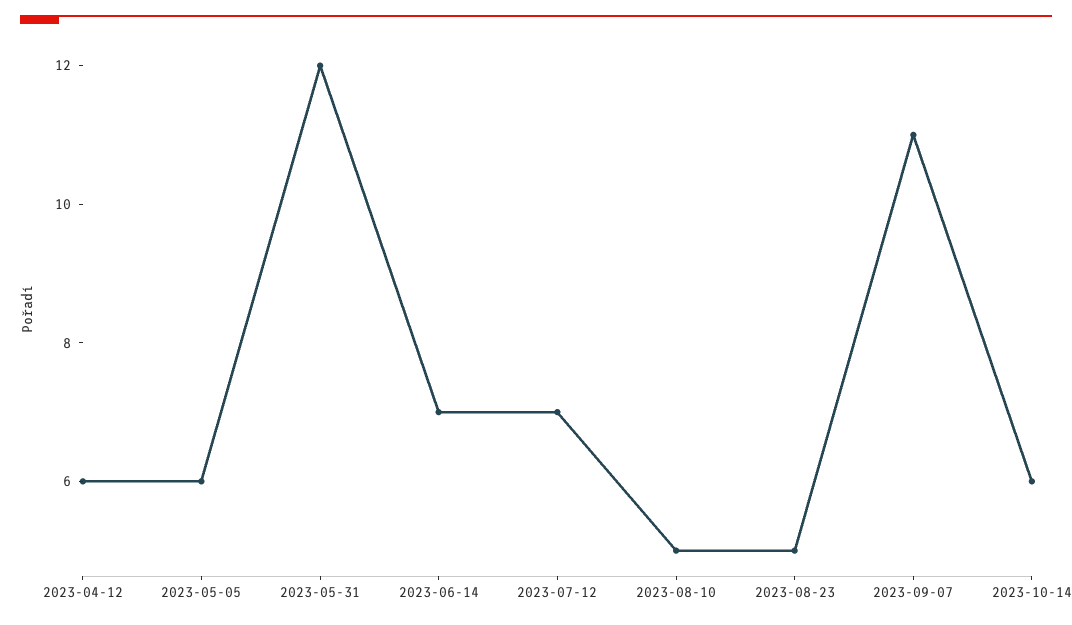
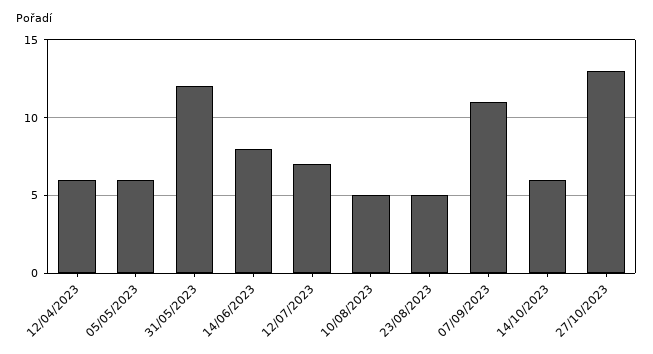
2023-06-14: 7 -> 8
27/10/2023: none -> 13

